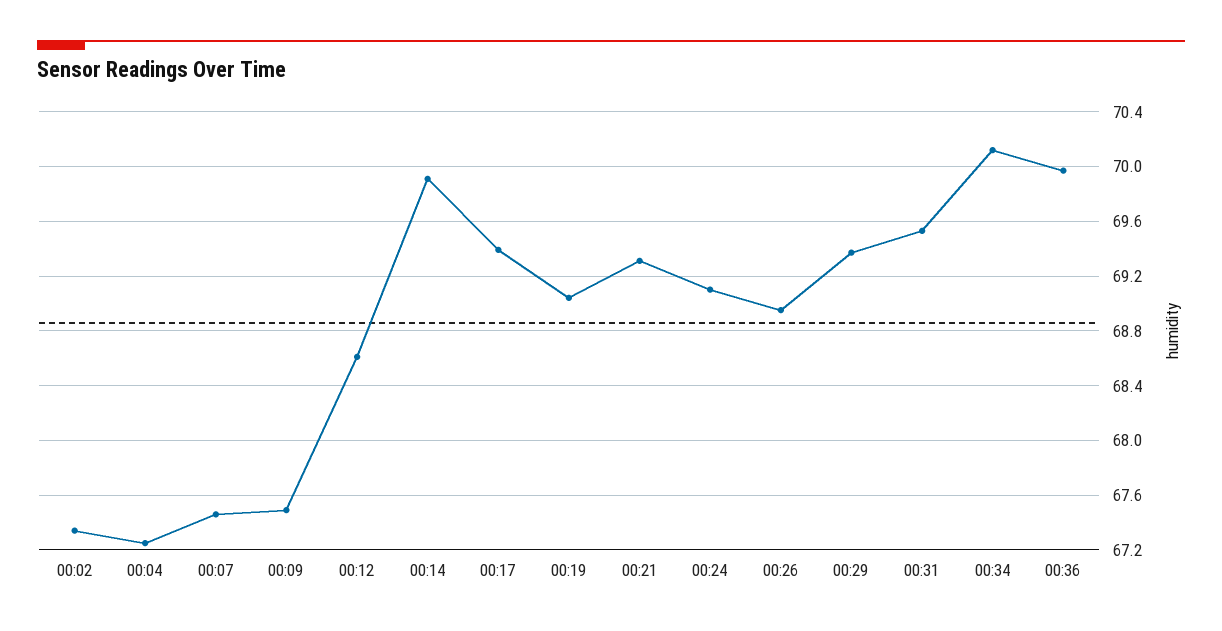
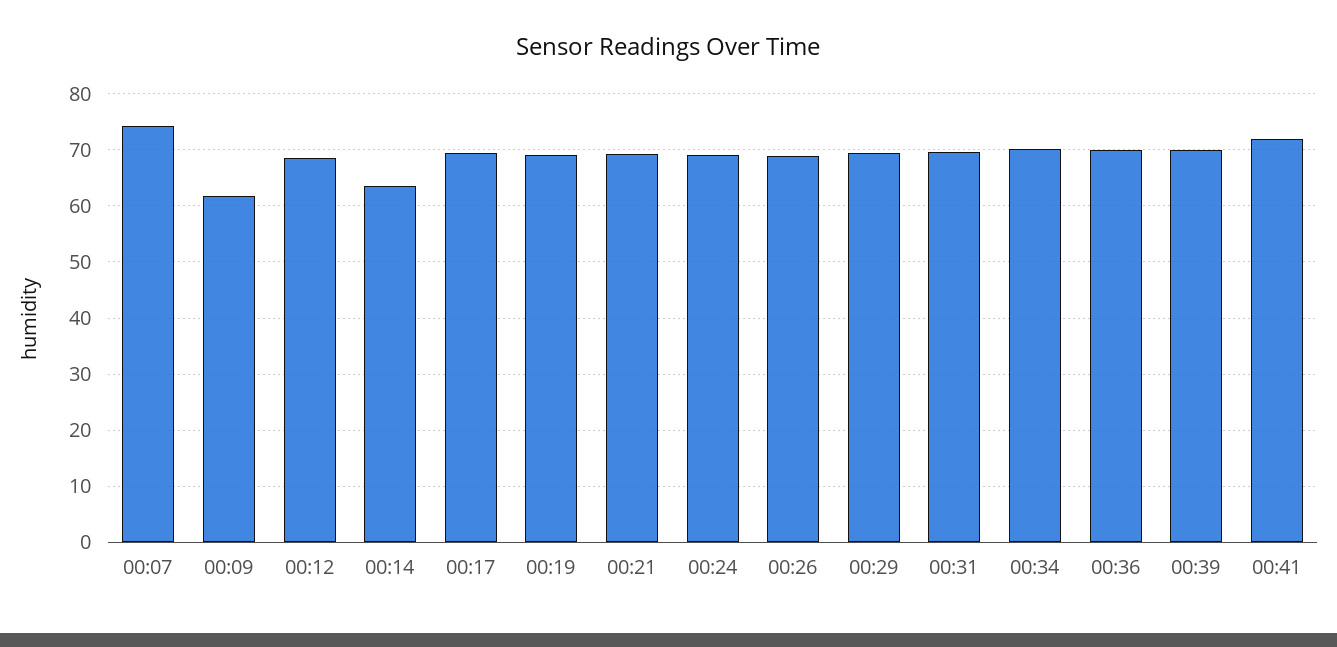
00:02: 67.35 -> none
00:04: 67.25 -> none
00:07: 67.45 -> 74
00:09: 67.5 -> 62
00:14: 69.9 -> 64
00:39: none -> 70
00:41: none -> 72

